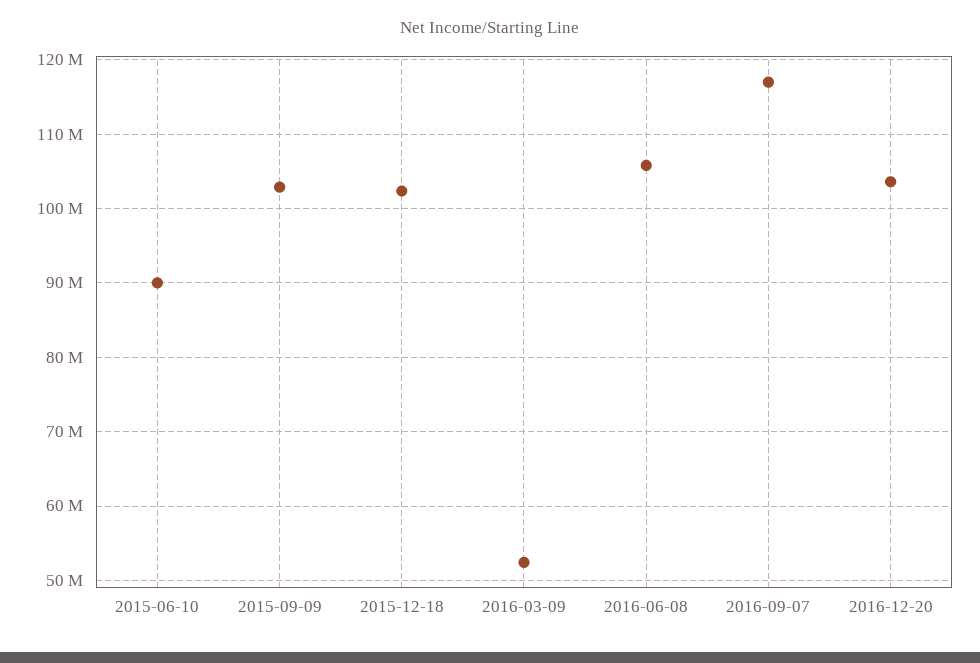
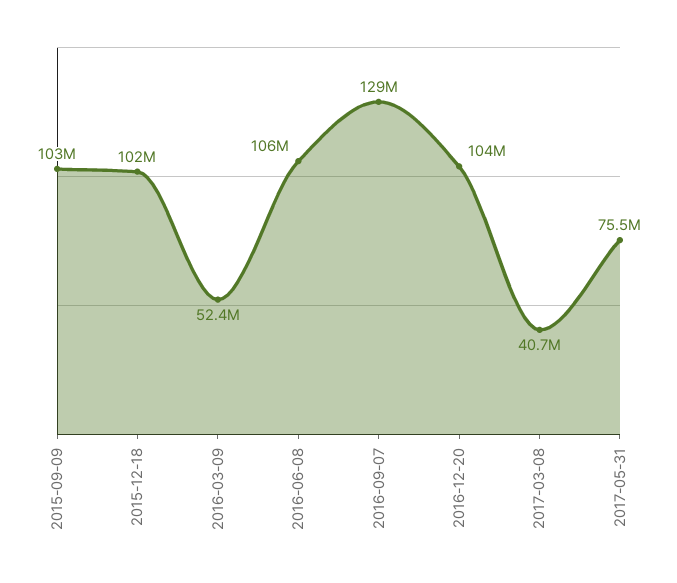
2015-06-10: 90000000 -> none
2016-09-07: 117000000 -> 129000000
2017-03-08: none -> 40700000
2017-05-31: none -> 75500000

